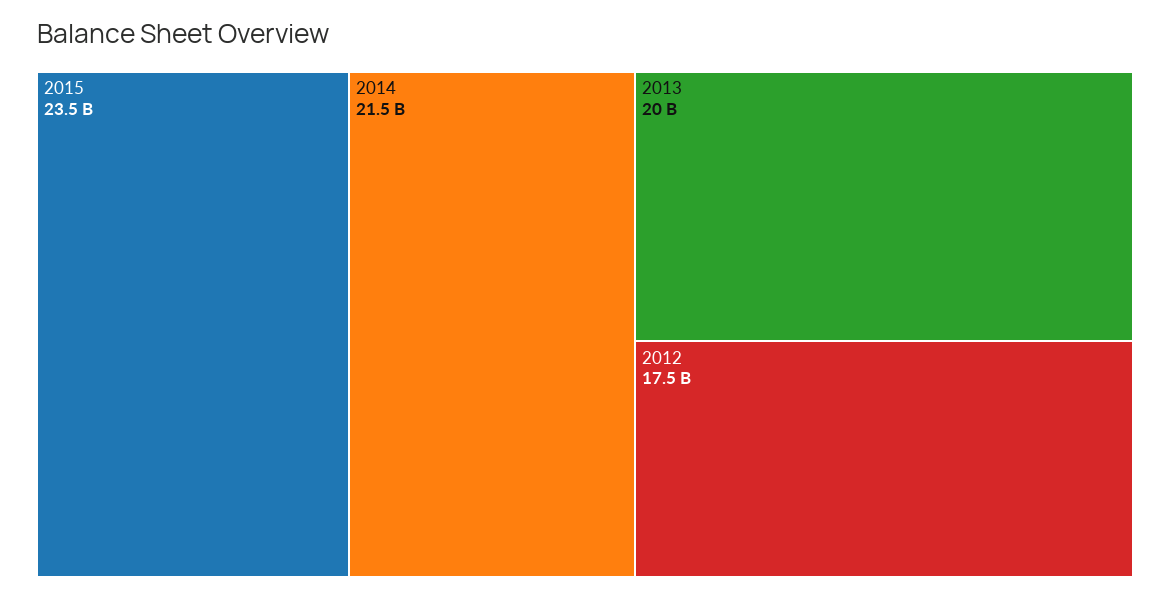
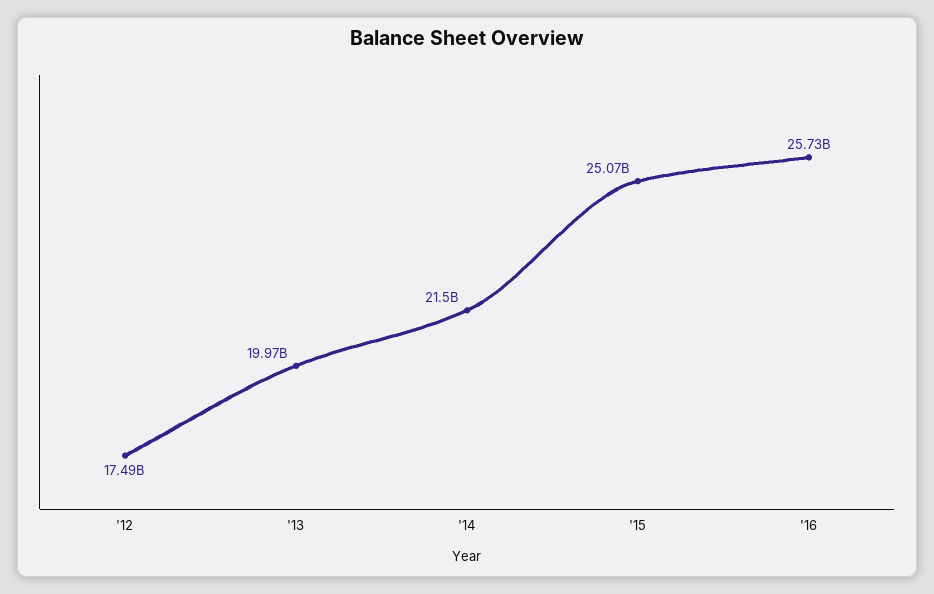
2015: 23500000000 -> 25070000000
'16: none -> 25730000000

